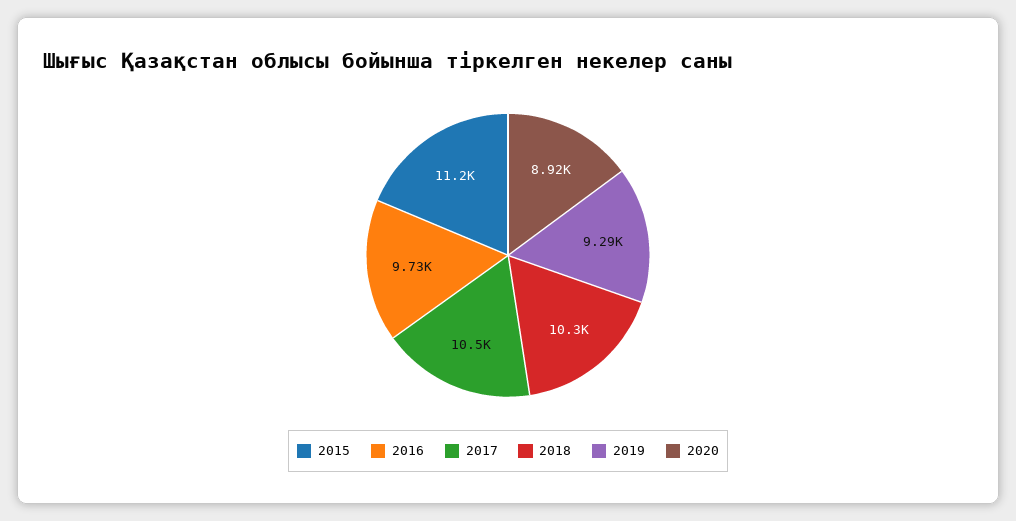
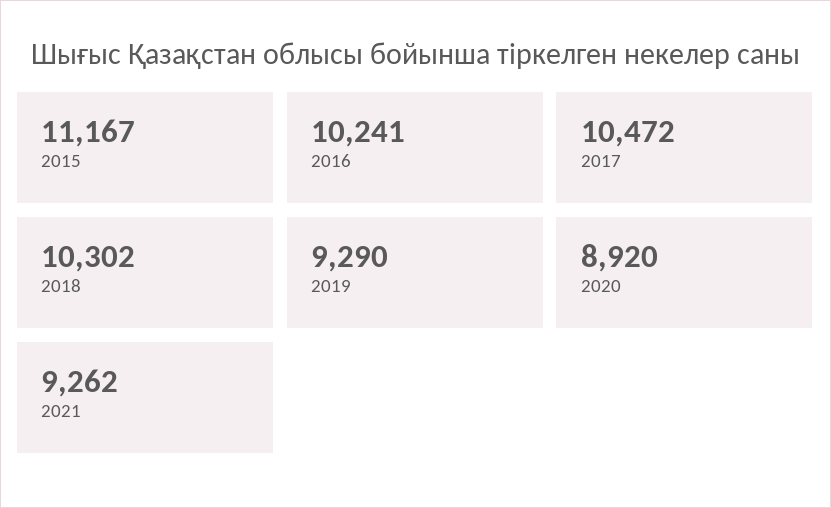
2016: 9730 -> 10241
2021: none -> 9262

